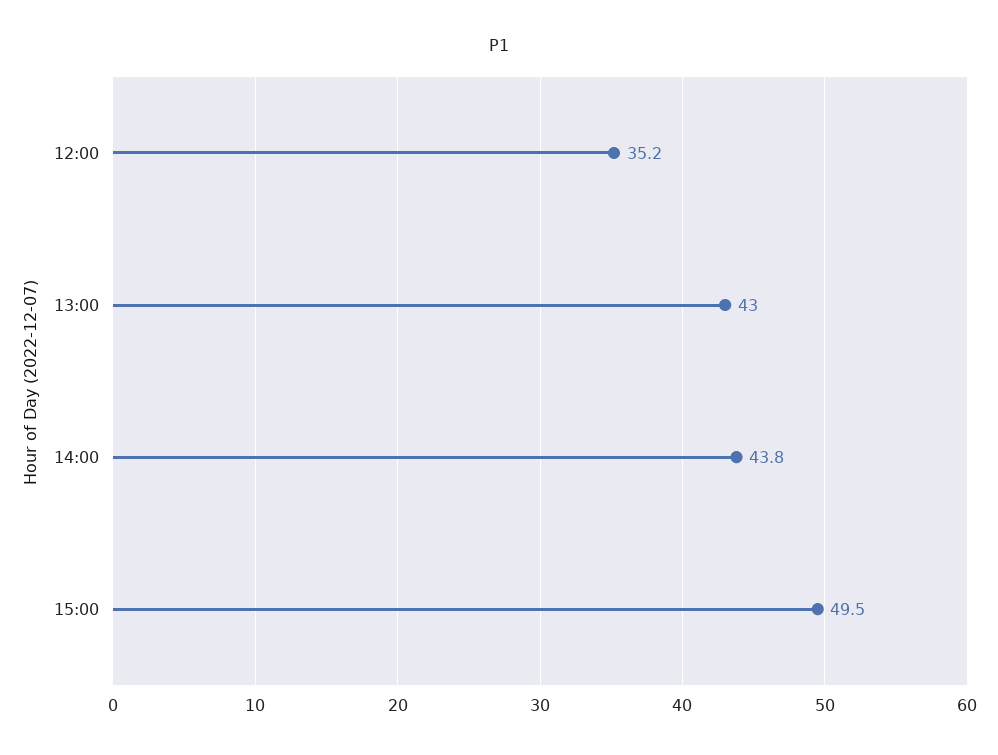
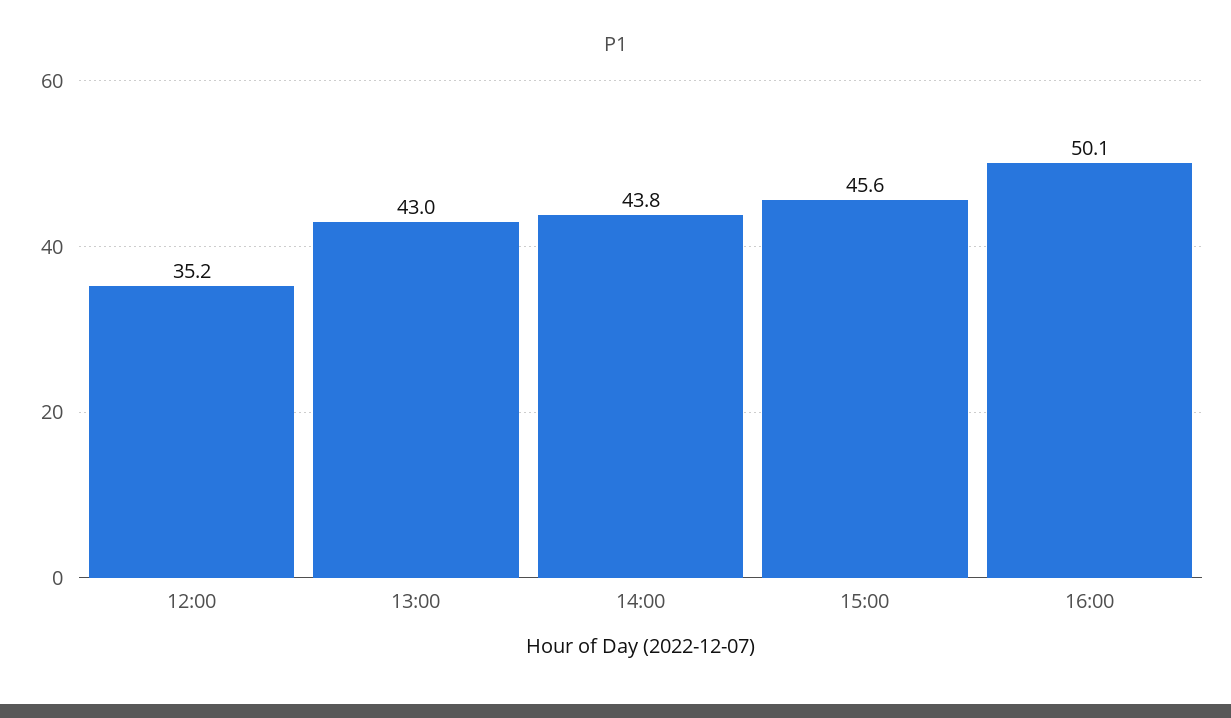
15:00: 49.5 -> 45.6
16:00: none -> 50.1

